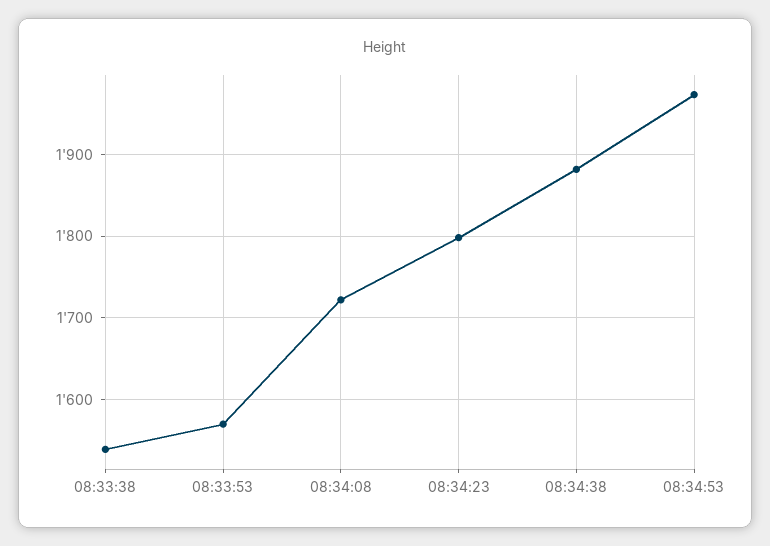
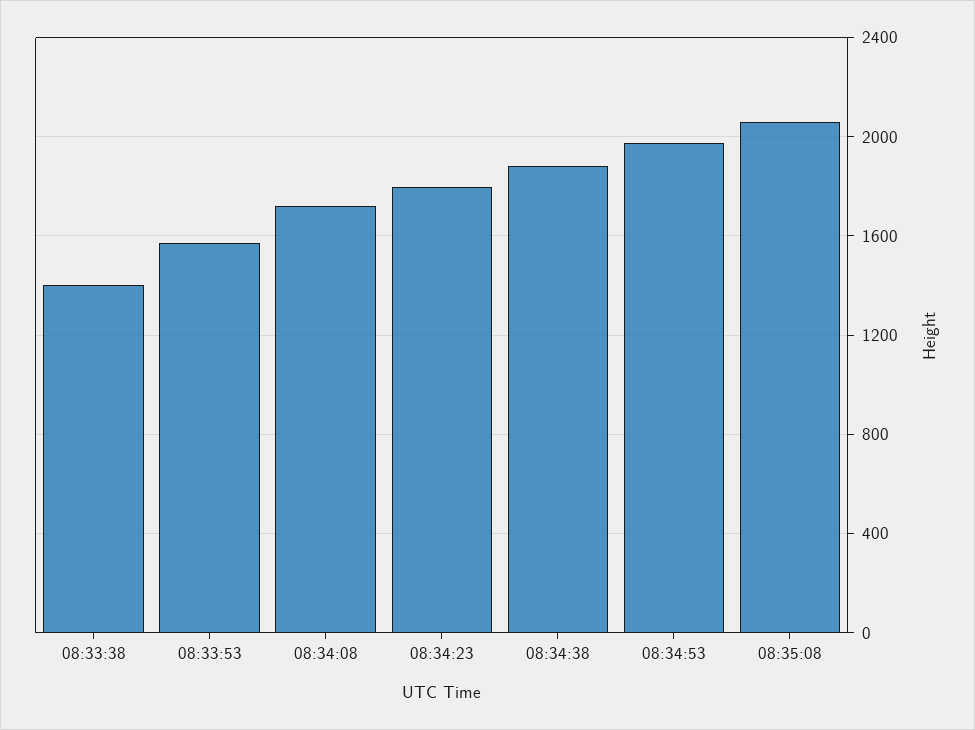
08:33:38: 1540 -> 1400
08:35:08: none -> 2050

